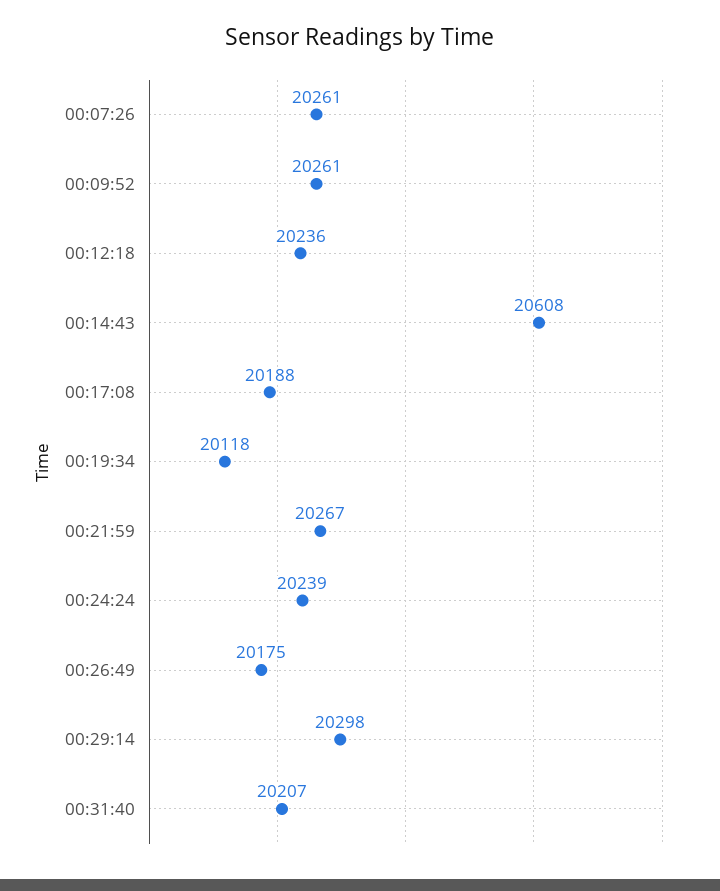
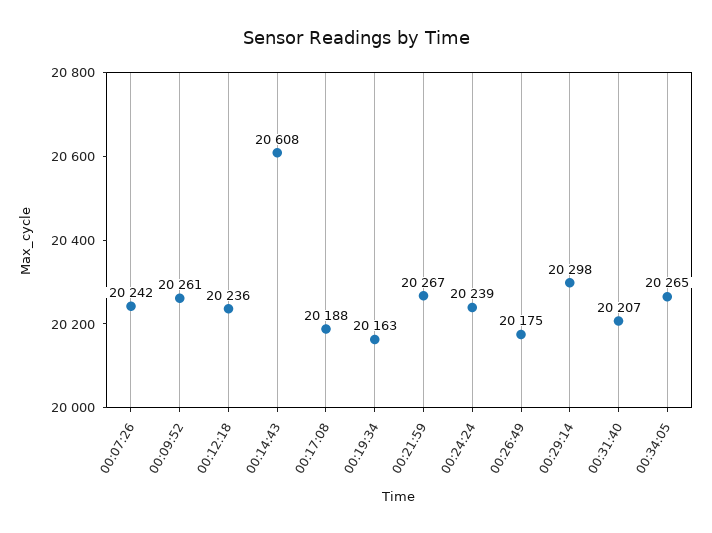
00:07:26: 20261 -> 20242
00:19:34: 20118 -> 20163
00:34:05: none -> 20265

